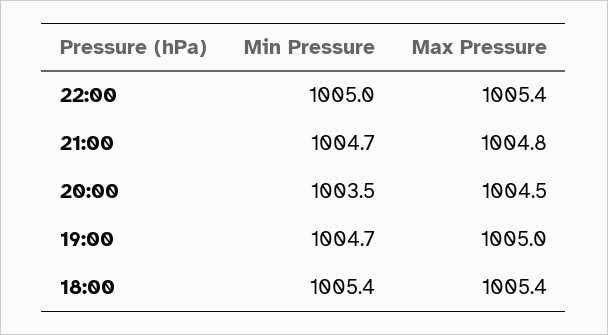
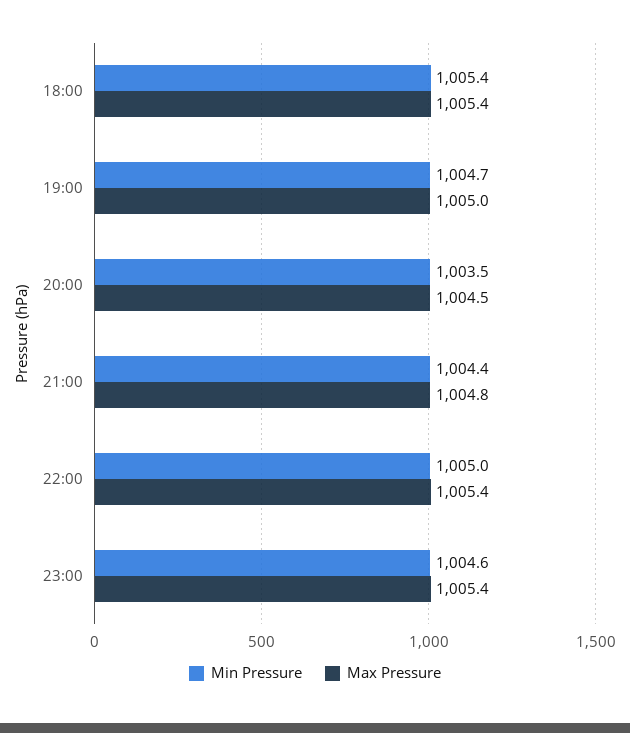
Min Pressure, 21:00: 1004.7 -> 1004.4
Min Pressure, 23:00: none -> 1004.6
Max Pressure, 23:00: none -> 1005.4

